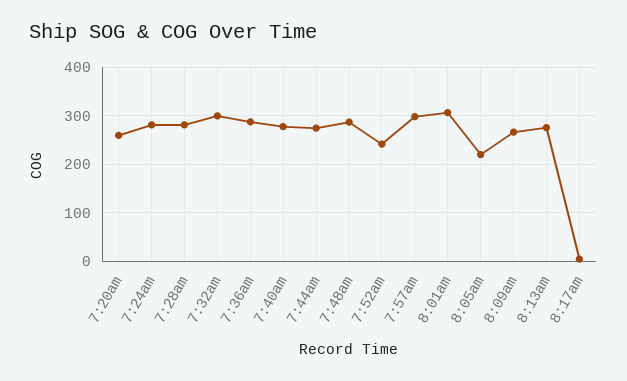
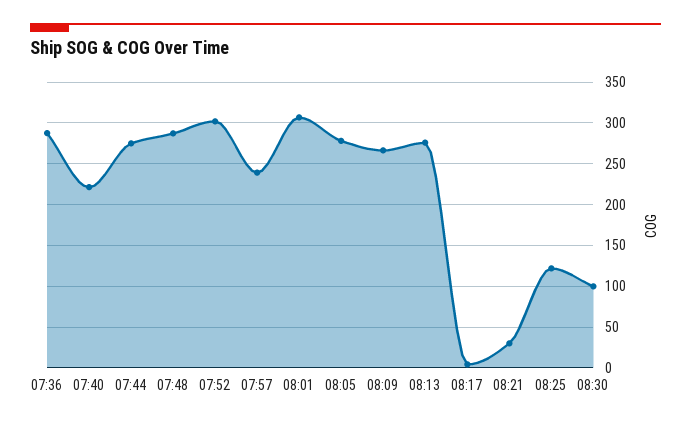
7:20am: 260 -> none
7:24am: 280 -> none
7:28am: 280 -> none
7:32am: 300 -> none
7:40am: 280 -> 220
7:52am: 240 -> 300
7:57am: 300 -> 240
8:05am: 220 -> 280
08:21: none -> 30
08:25: none -> 120
08:30: none -> 100

